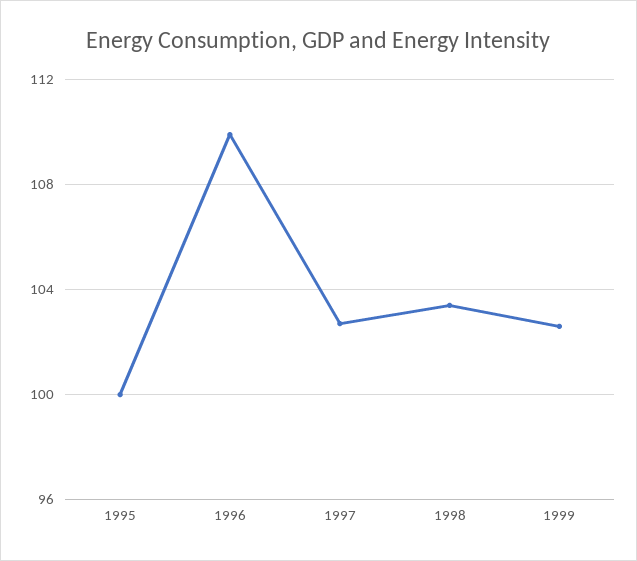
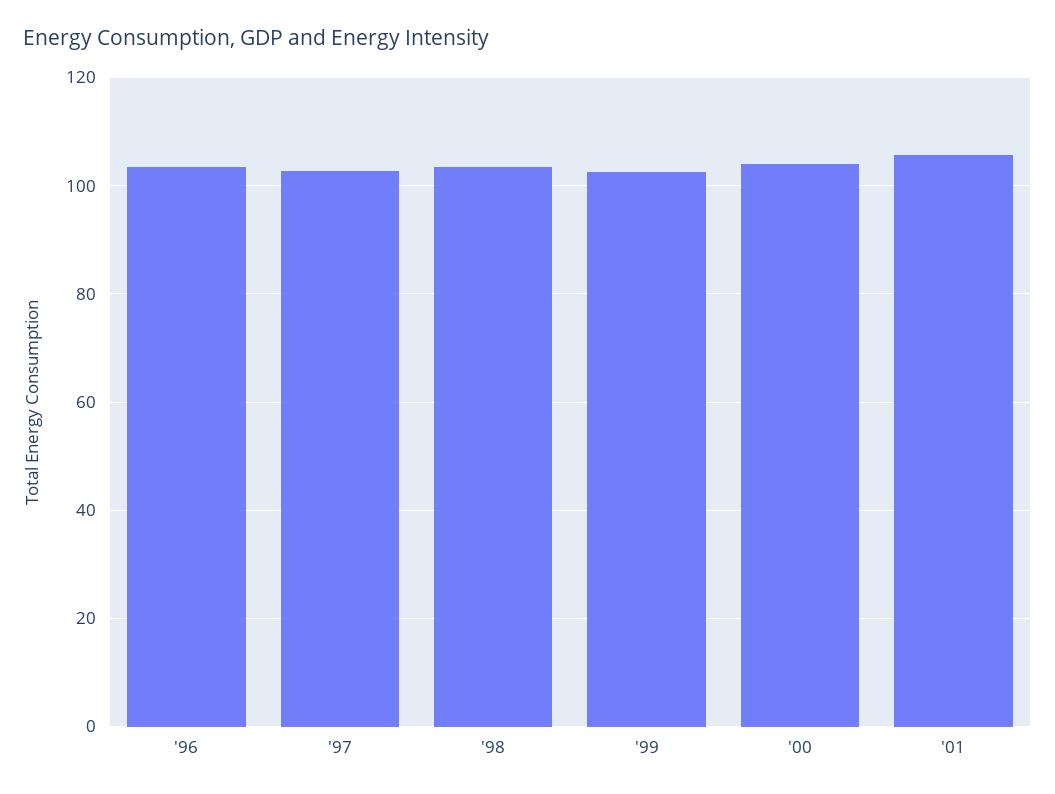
1995: 100 -> none
1996: 110 -> 104
'00: none -> 104
'01: none -> 106

